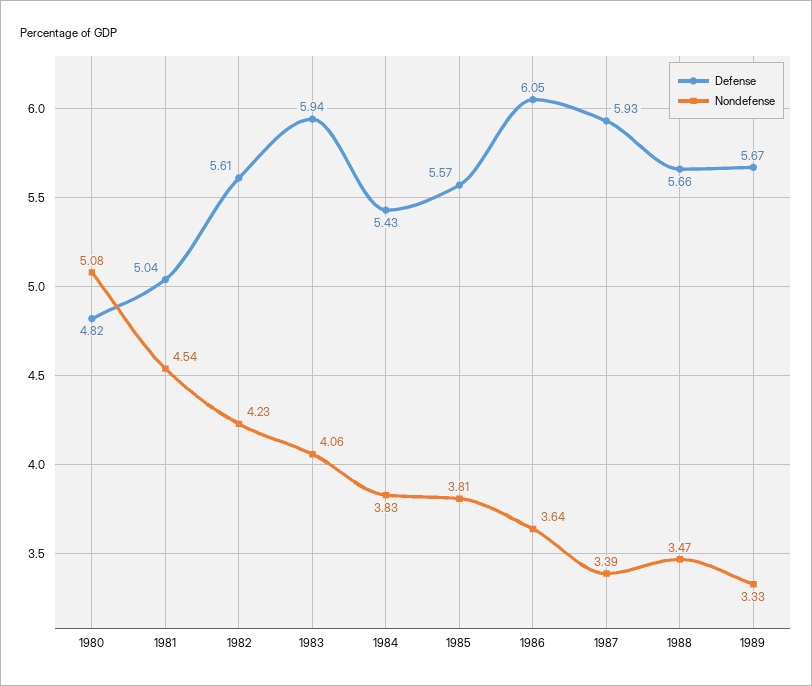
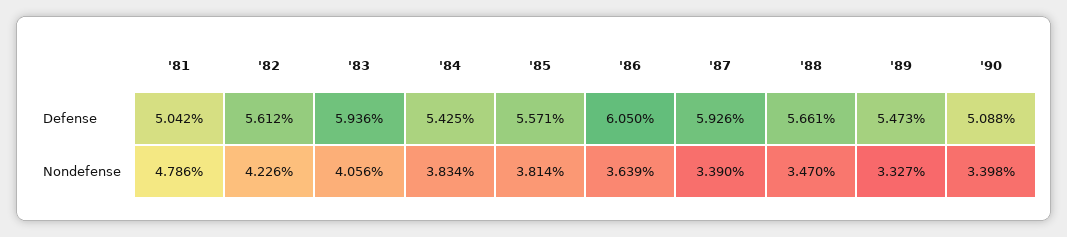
Defense, 1980: 4.82 -> none
Nondefense, 1980: 5.08 -> none
Nondefense, 1981: 4.54 -> 4.786
Defense, 1989: 5.67 -> 5.473
Defense, '90: none -> 5.088
Nondefense, '90: none -> 3.398

